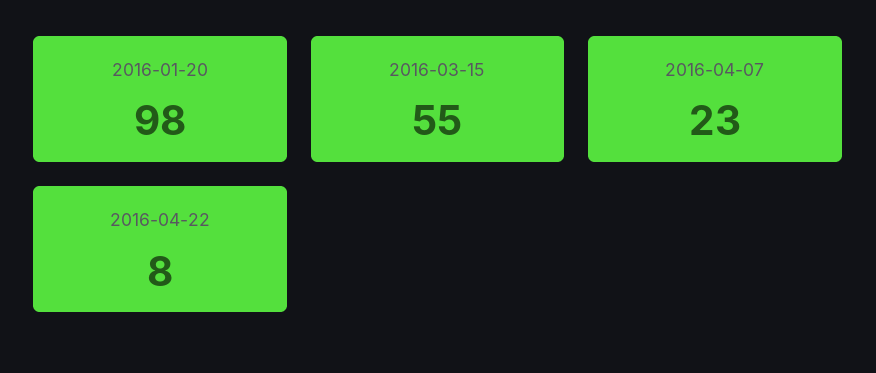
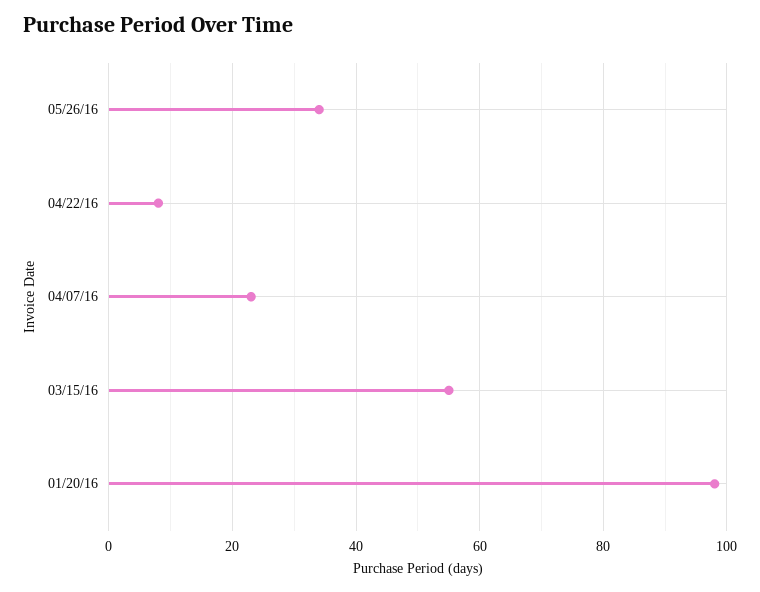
05/26/16: none -> 35

